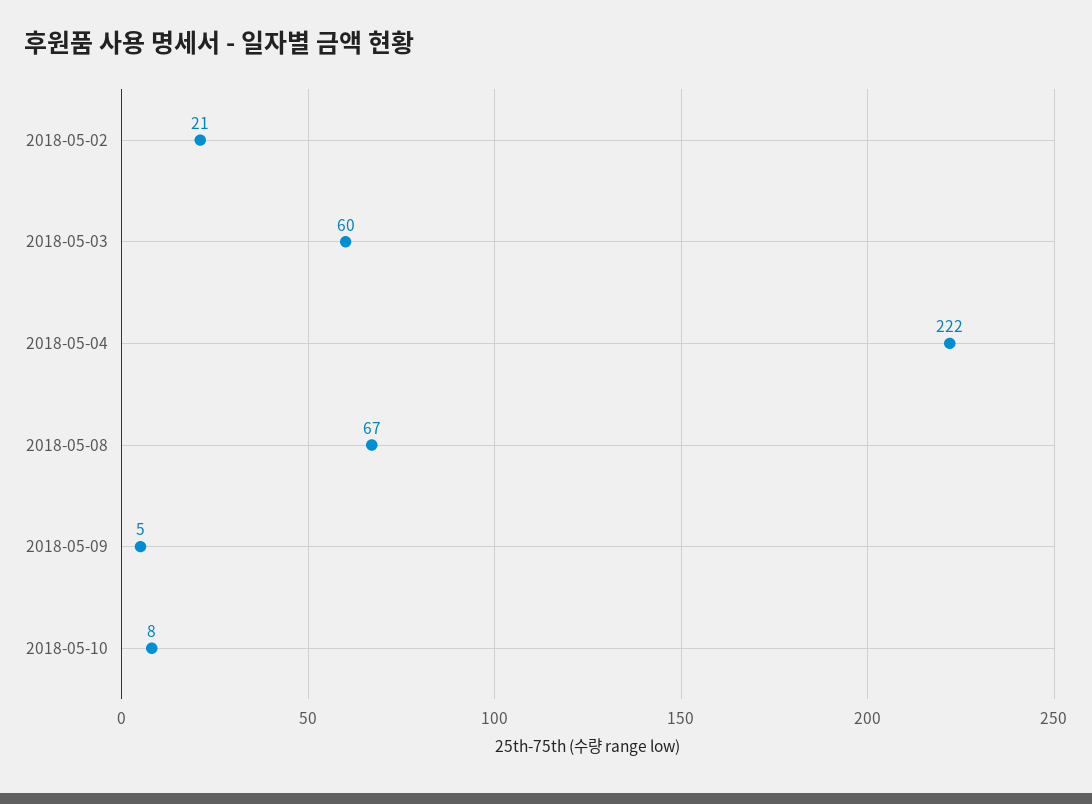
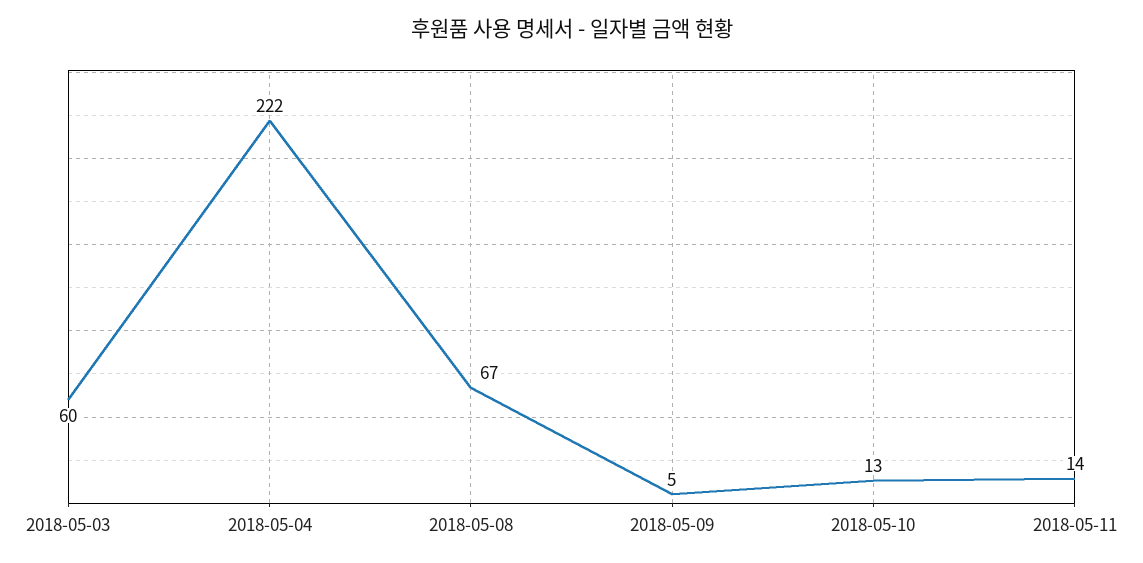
2018-05-02: 21 -> none
2018-05-10: 8 -> 13
2018-05-11: none -> 14

